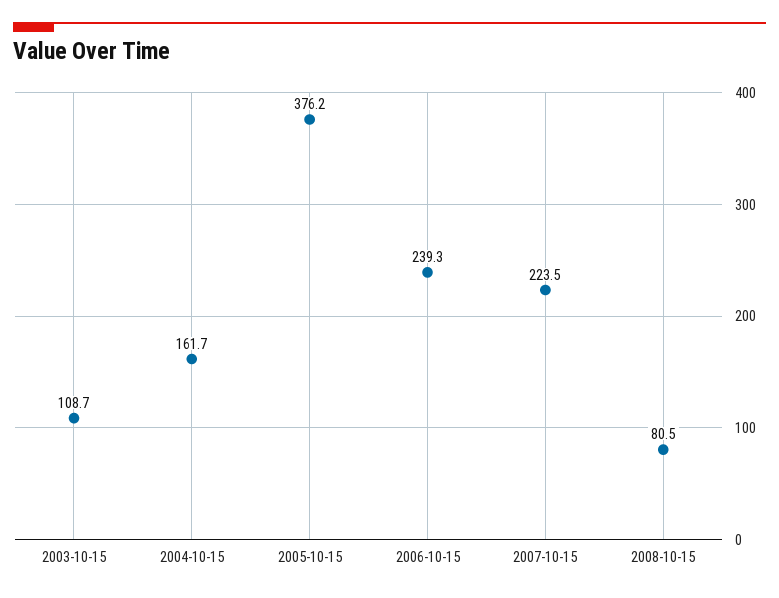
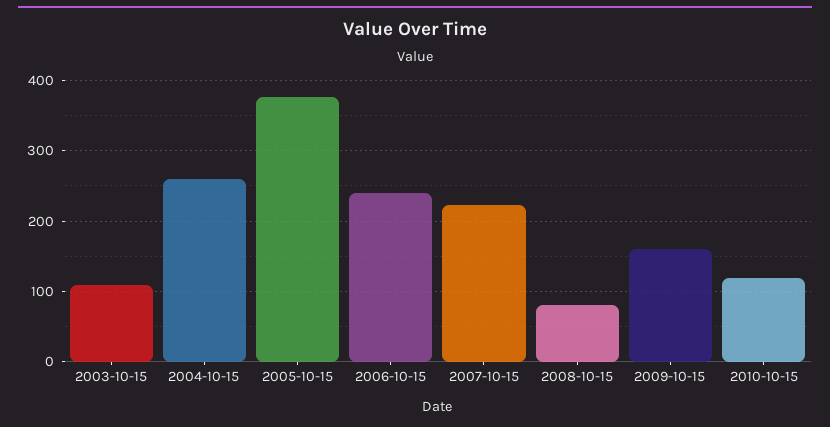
2004-10-15: 161.7 -> 260
2009-10-15: none -> 160
2010-10-15: none -> 120

